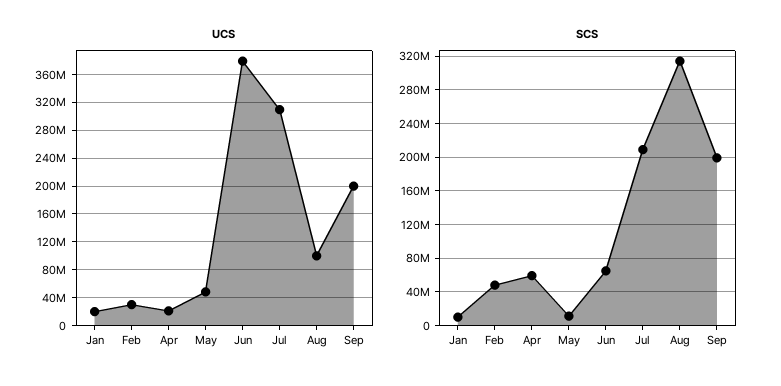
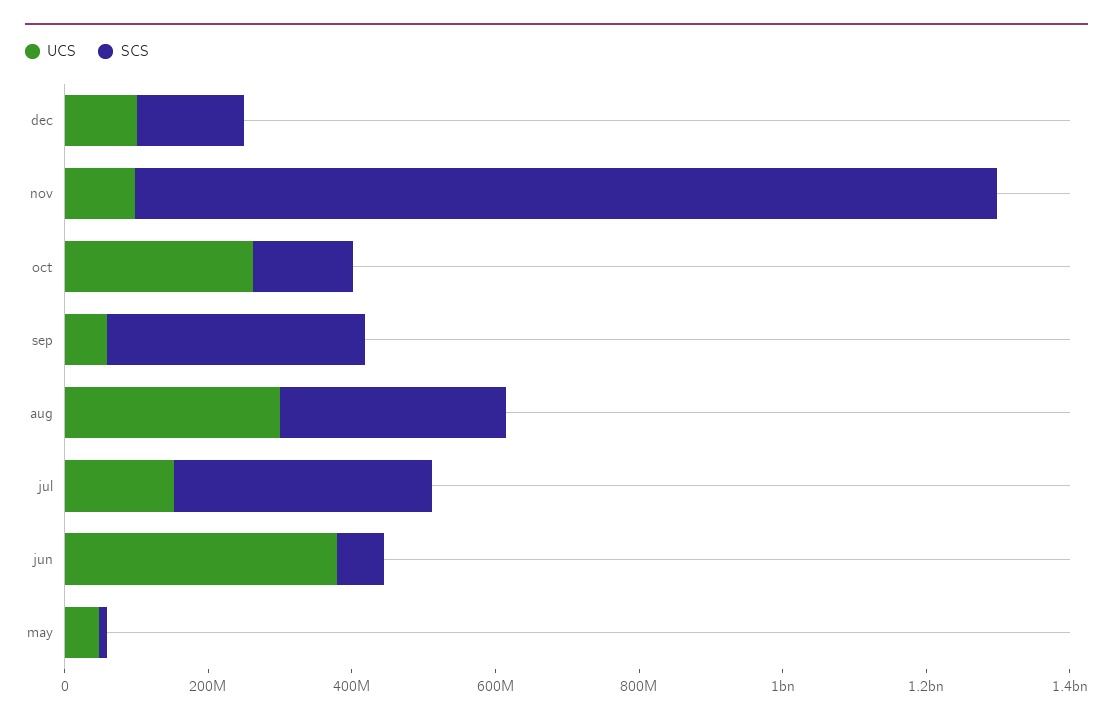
UCS, Jan: 20000000 -> none
UCS, Feb: 30000000 -> none
UCS, Apr: 20000000 -> none
UCS, Jul: 310000000 -> 150000000
UCS, Aug: 100000000 -> 300000000
UCS, Sep: 200000000 -> 50000000
SCS, Jan: 10000000 -> none
SCS, Feb: 50000000 -> none
SCS, Apr: 60000000 -> none
SCS, Jul: 210000000 -> 350000000
SCS, Sep: 200000000 -> 350000000
UCS, dec: none -> 100000000
SCS, dec: none -> 150000000
UCS, nov: none -> 100000000
SCS, nov: none -> 1200000000
UCS, oct: none -> 250000000
SCS, oct: none -> 150000000

